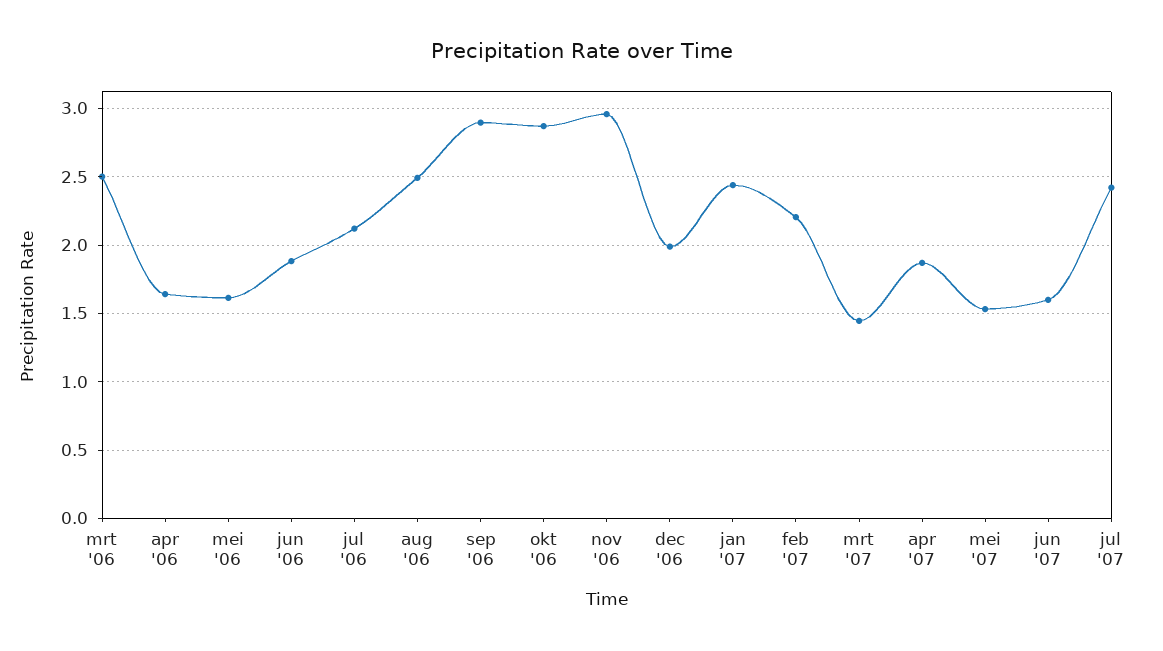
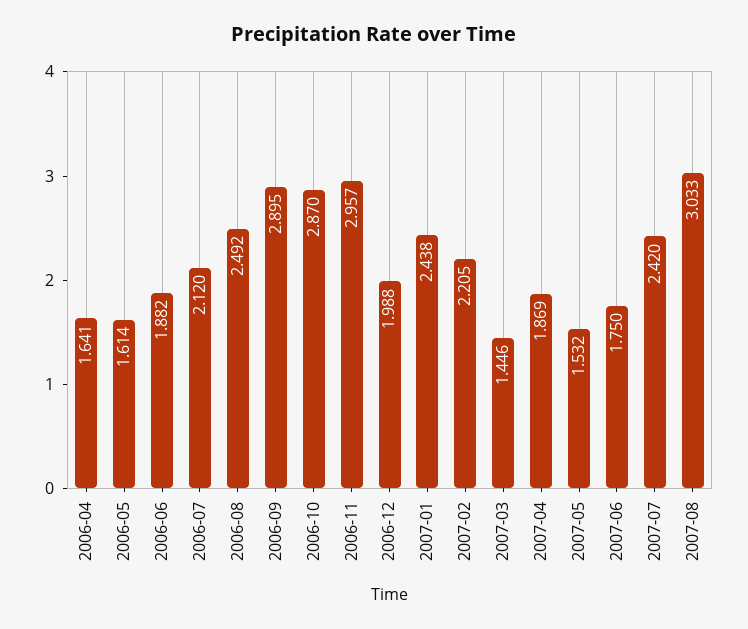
mrt '06: 2.5 -> none
jun '07: 1.6 -> 1.75
2007-08: none -> 3.033

